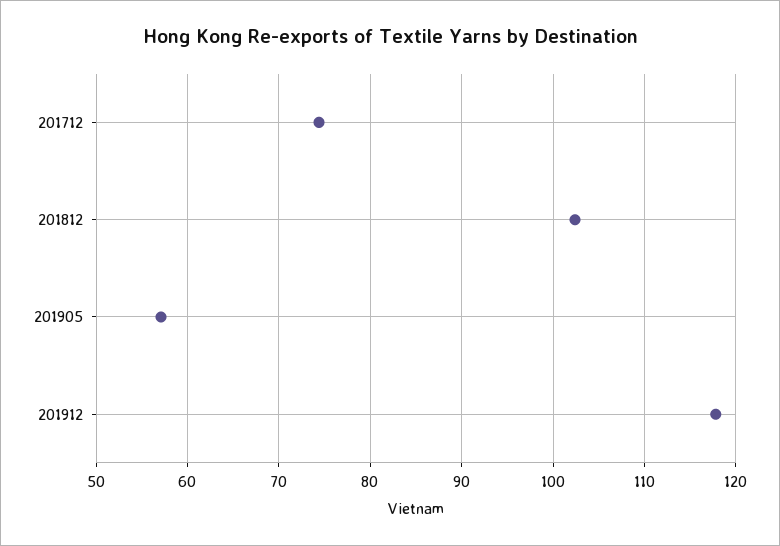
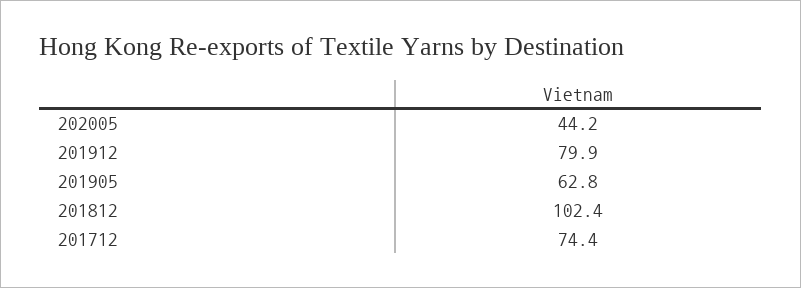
201905: 57 -> 62.8
201912: 118 -> 79.9
202005: none -> 44.2

